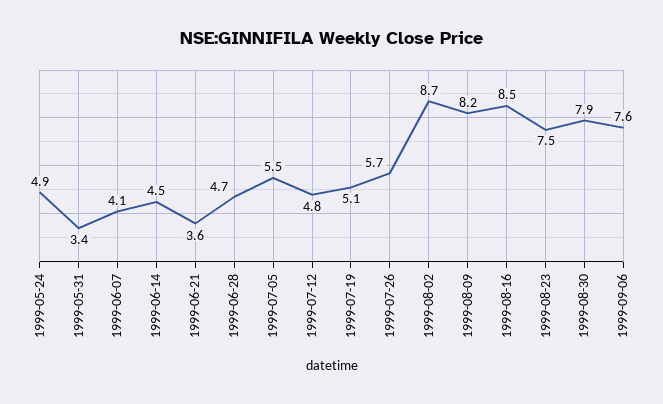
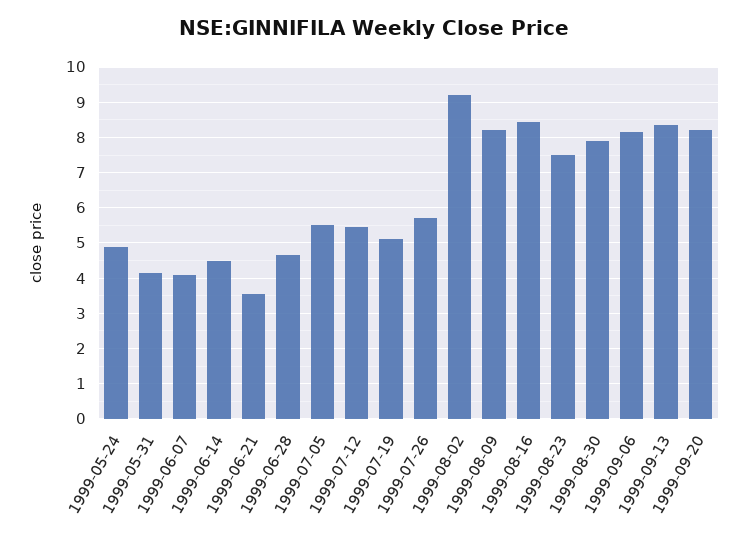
1999-05-31: 3.4 -> 4.2
1999-07-12: 4.8 -> 5.4
1999-08-02: 8.7 -> 9.2
1999-09-06: 7.6 -> 8.2
1999-09-13: none -> 8.4
1999-09-20: none -> 8.2

